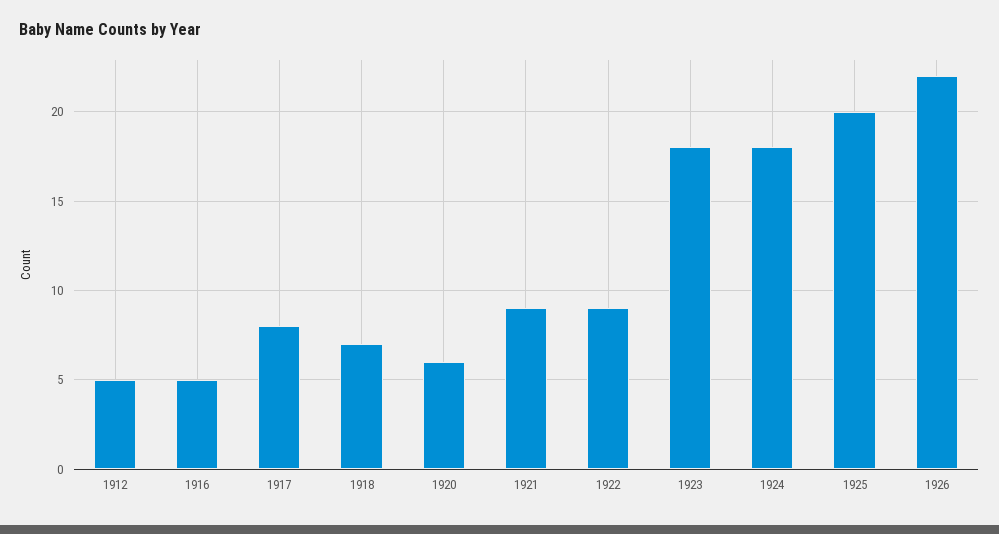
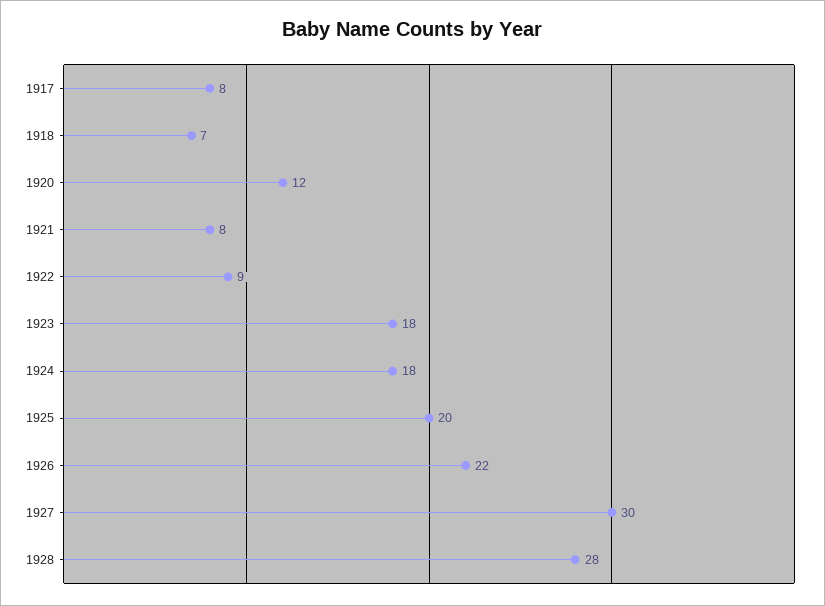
1912: 5 -> none
1916: 5 -> none
1920: 6 -> 12
1921: 9 -> 8
1927: none -> 30
1928: none -> 28

